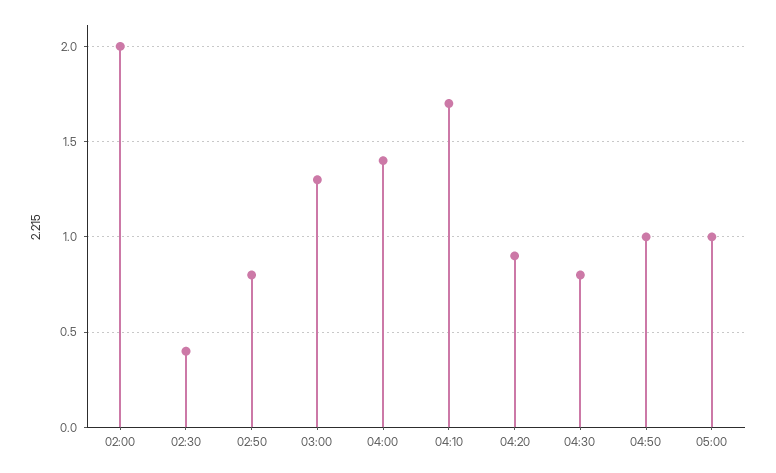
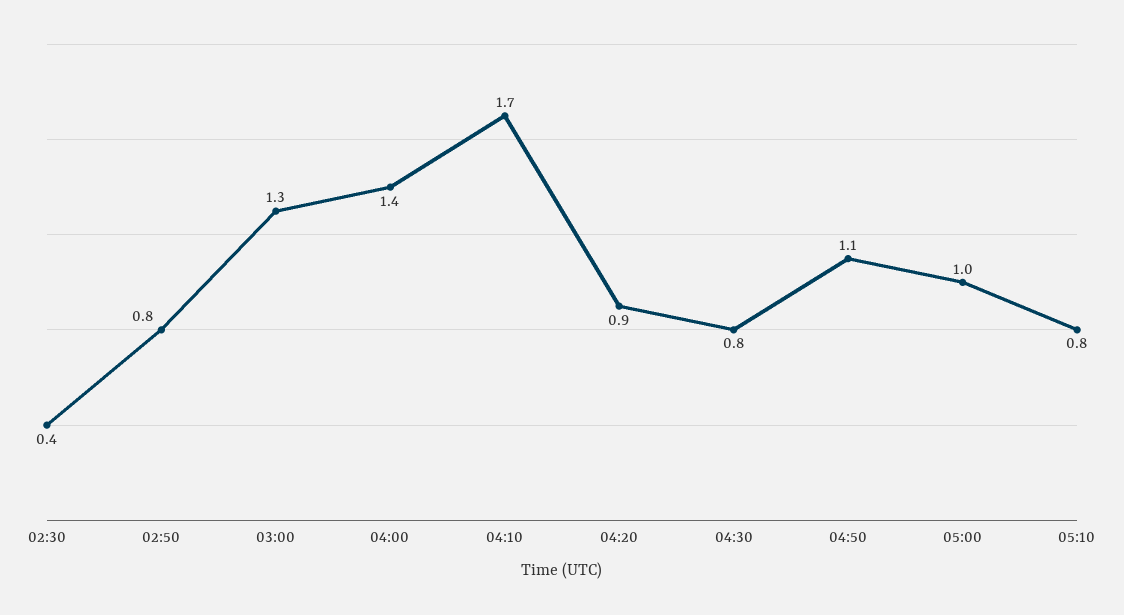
02:00: 2 -> none
04:50: 1 -> 1.1
05:10: none -> 0.8

